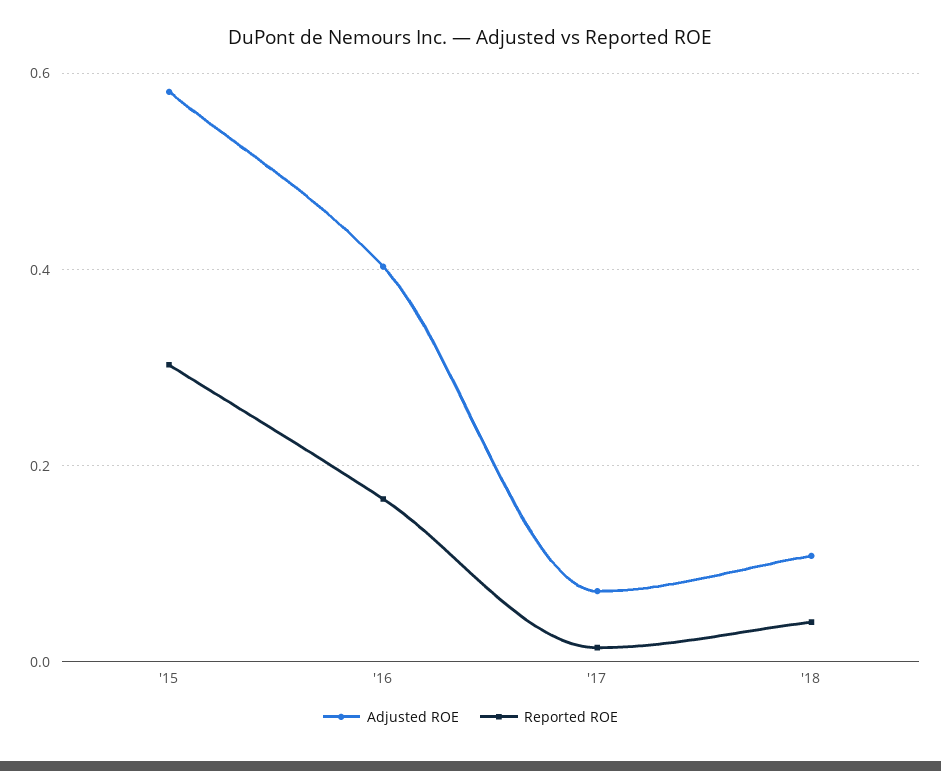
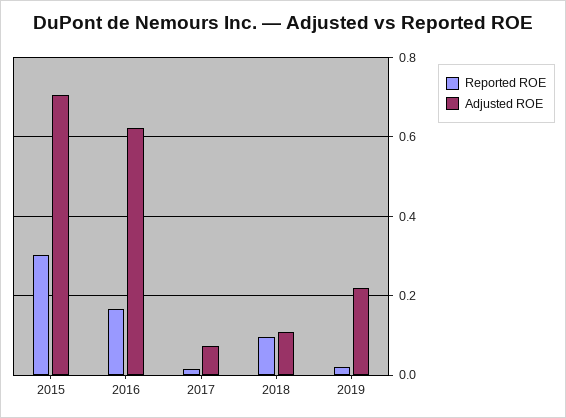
Adjusted ROE, '15: 0.58 -> 0.7
Adjusted ROE, '16: 0.4 -> 0.62
Reported ROE, '18: 0.04 -> 0.1
Reported ROE, 2019: none -> 0.02
Adjusted ROE, 2019: none -> 0.22

